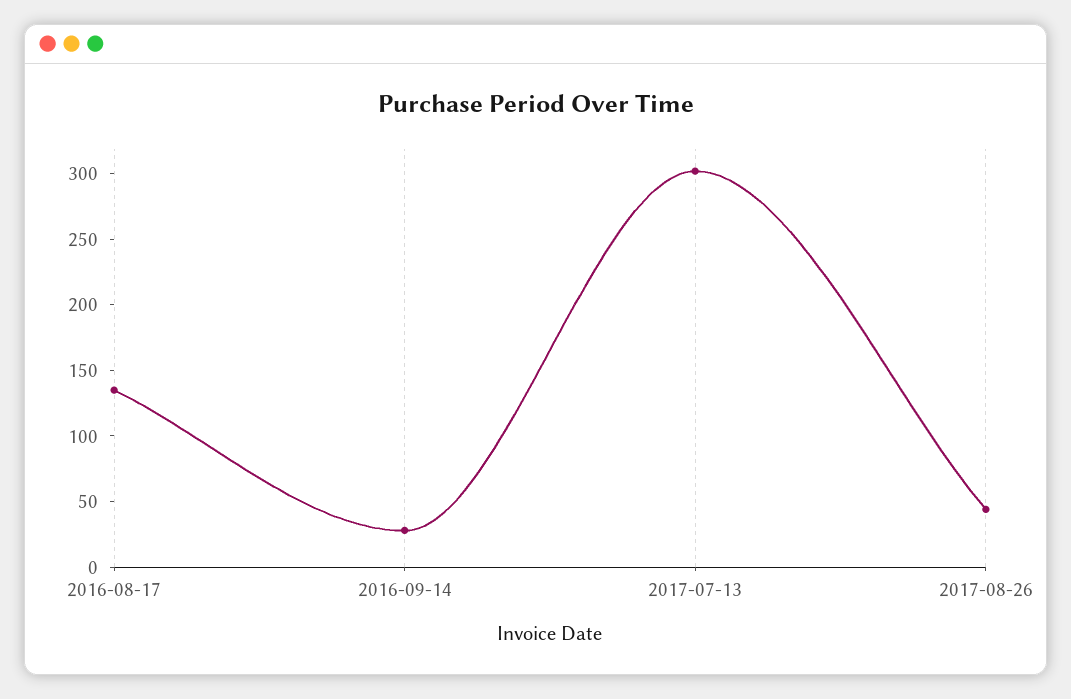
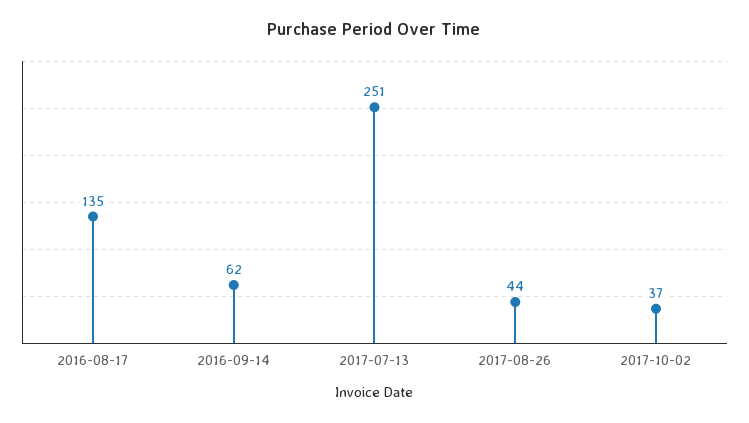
2016-09-14: 30 -> 62
2017-07-13: 300 -> 251
2017-10-02: none -> 37

